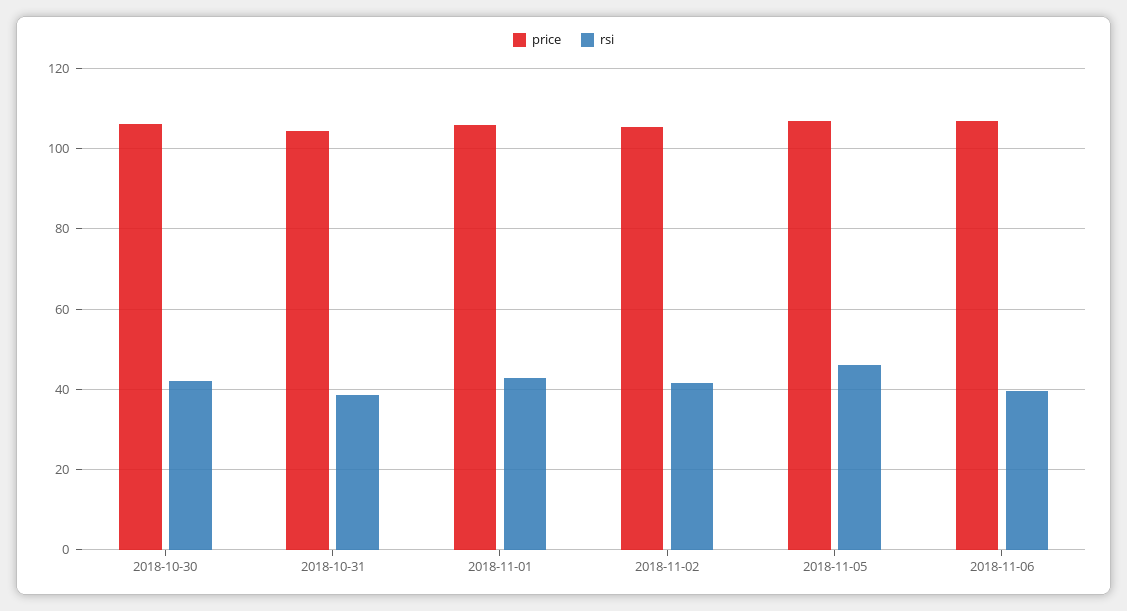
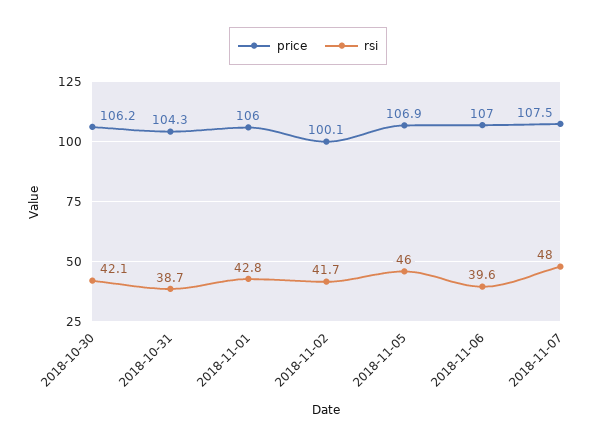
price, 2018-11-02: 106 -> 100.1
price, 2018-11-07: none -> 107.5
rsi, 2018-11-07: none -> 48

